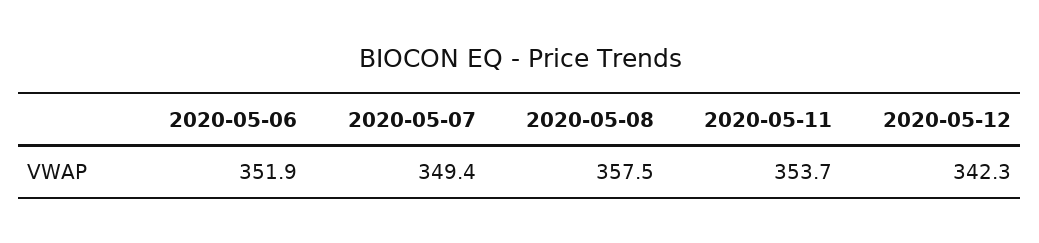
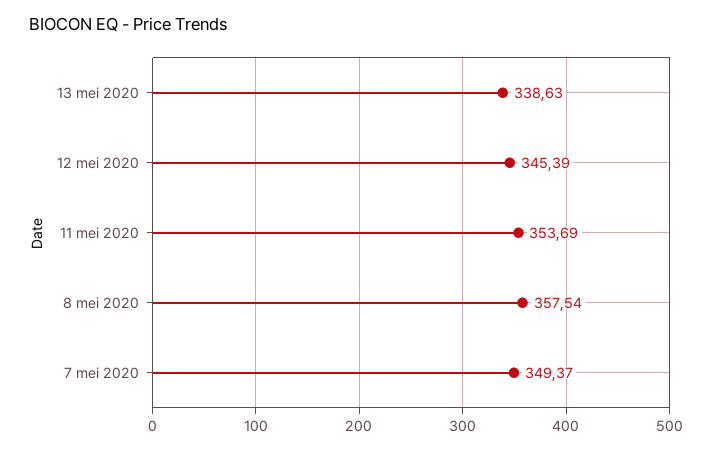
2020-05-06: 351.9 -> none
2020-05-12: 342.3 -> 345.39
13 mei 2020: none -> 338.63

